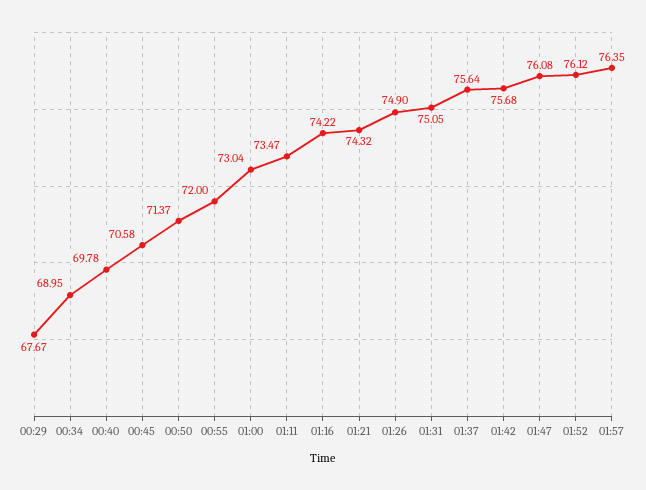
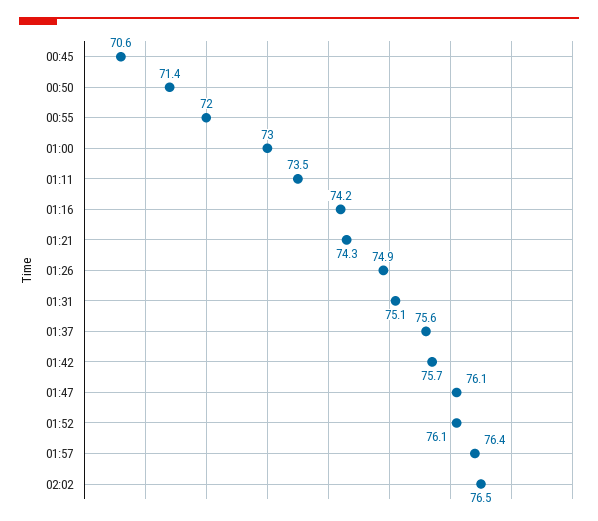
00:29: 67.67 -> none
00:34: 68.95 -> none
00:40: 69.78 -> none
02:02: none -> 76.5

